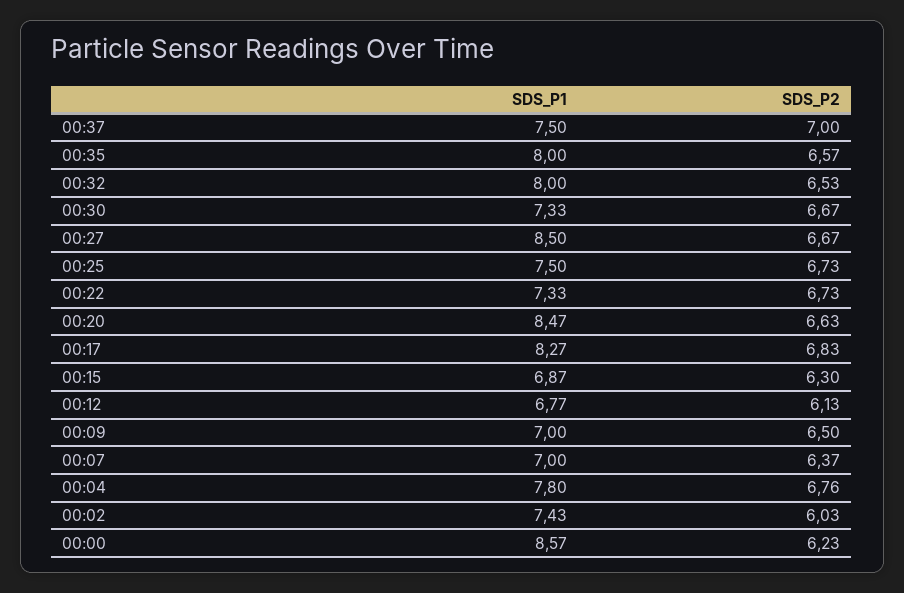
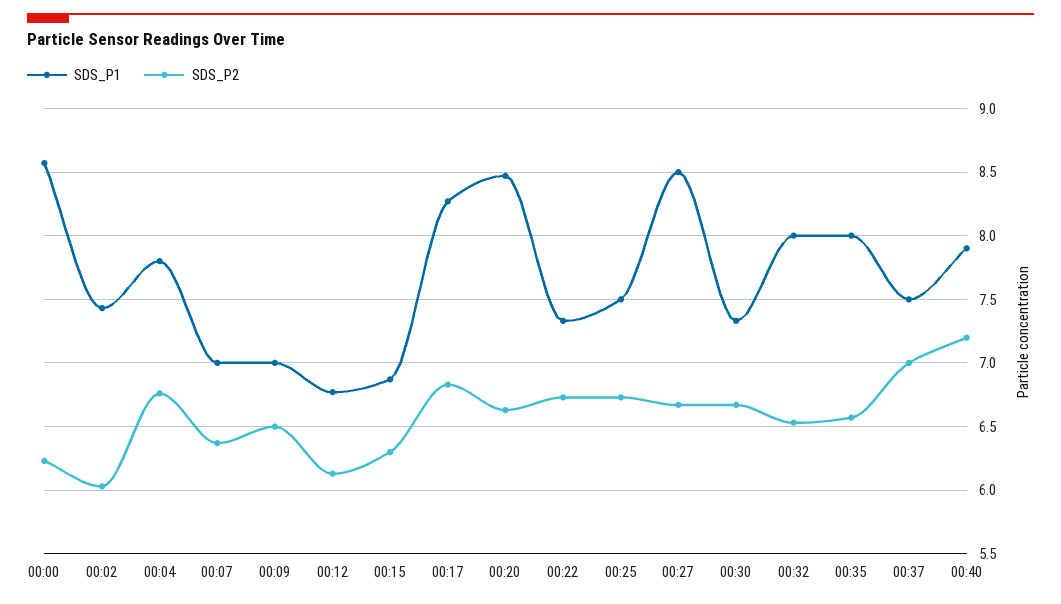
SDS_P1, 00:40: none -> 7.9
SDS_P2, 00:40: none -> 7.2

